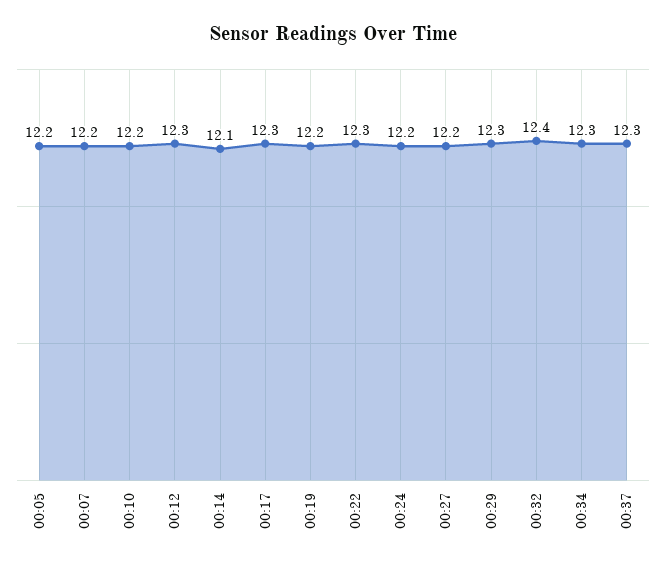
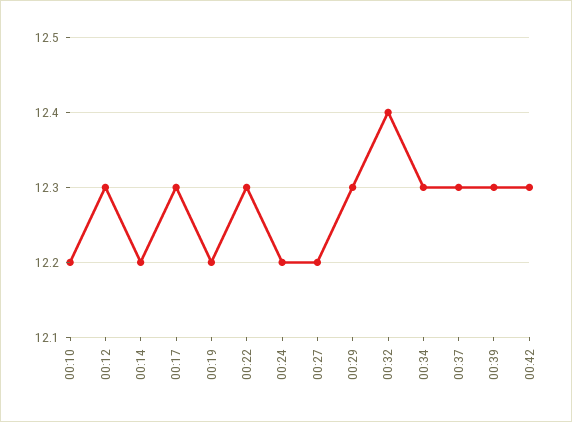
00:05: 12.2 -> none
00:07: 12.2 -> none
00:14: 12.1 -> 12.2
00:39: none -> 12.3
00:42: none -> 12.3

